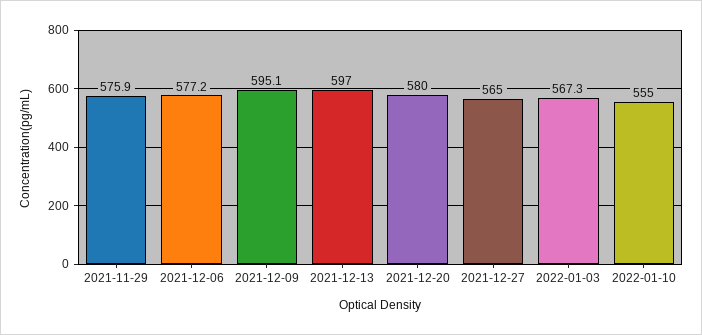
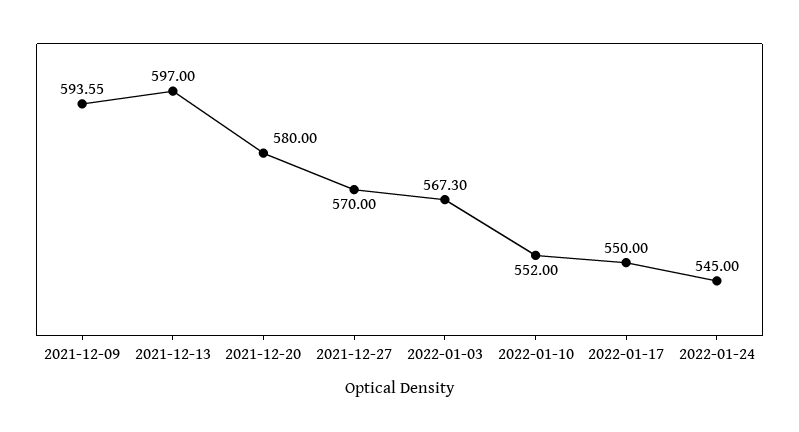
2021-11-29: 575.9 -> none
2021-12-06: 577.2 -> none
2021-12-09: 595.1 -> 593.55
2021-12-27: 565 -> 570
2022-01-10: 555 -> 552
2022-01-17: none -> 550
2022-01-24: none -> 545

